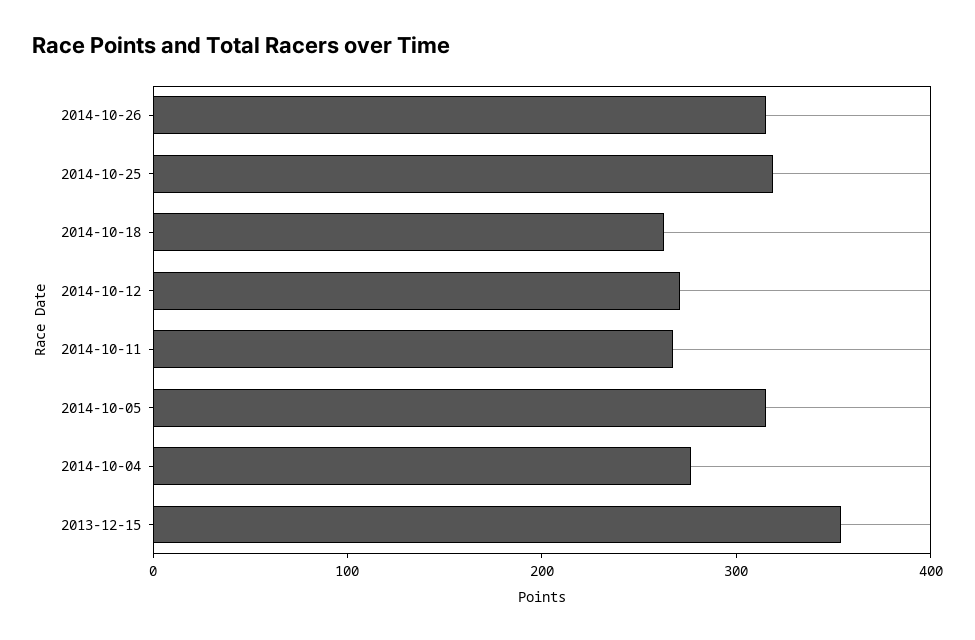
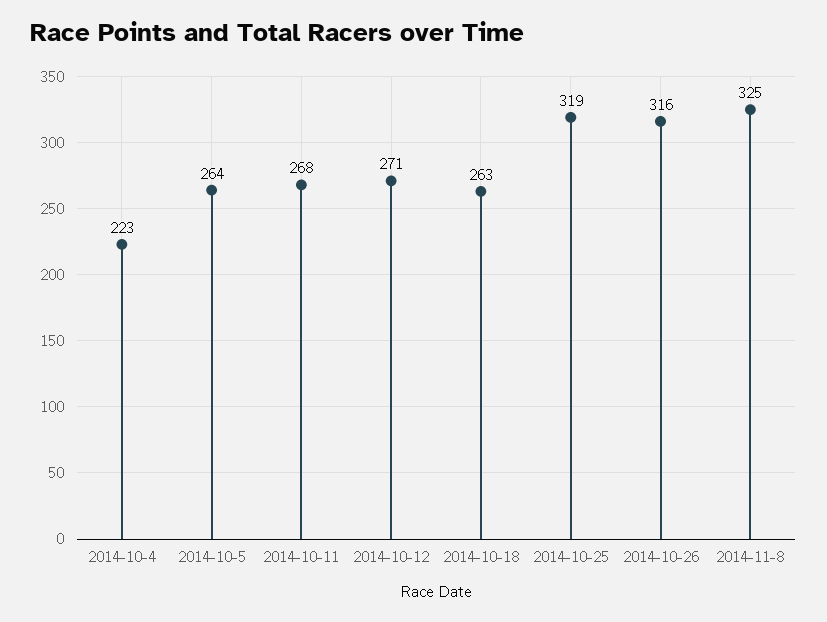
2014-10-05: 320 -> 264
2014-10-04: 280 -> 223
2013-12-15: 360 -> none
2014-11-8: none -> 325

